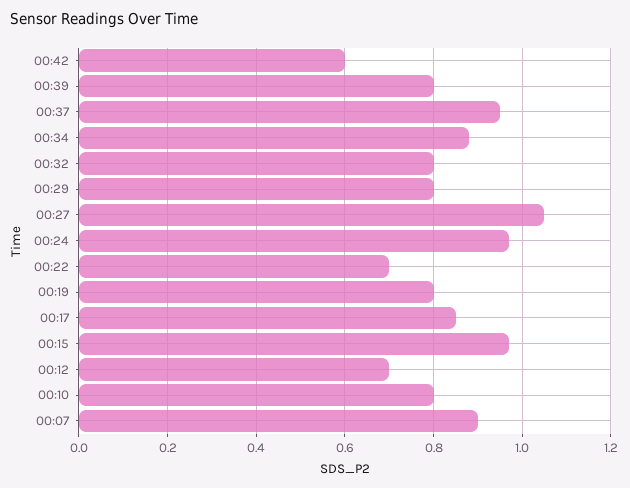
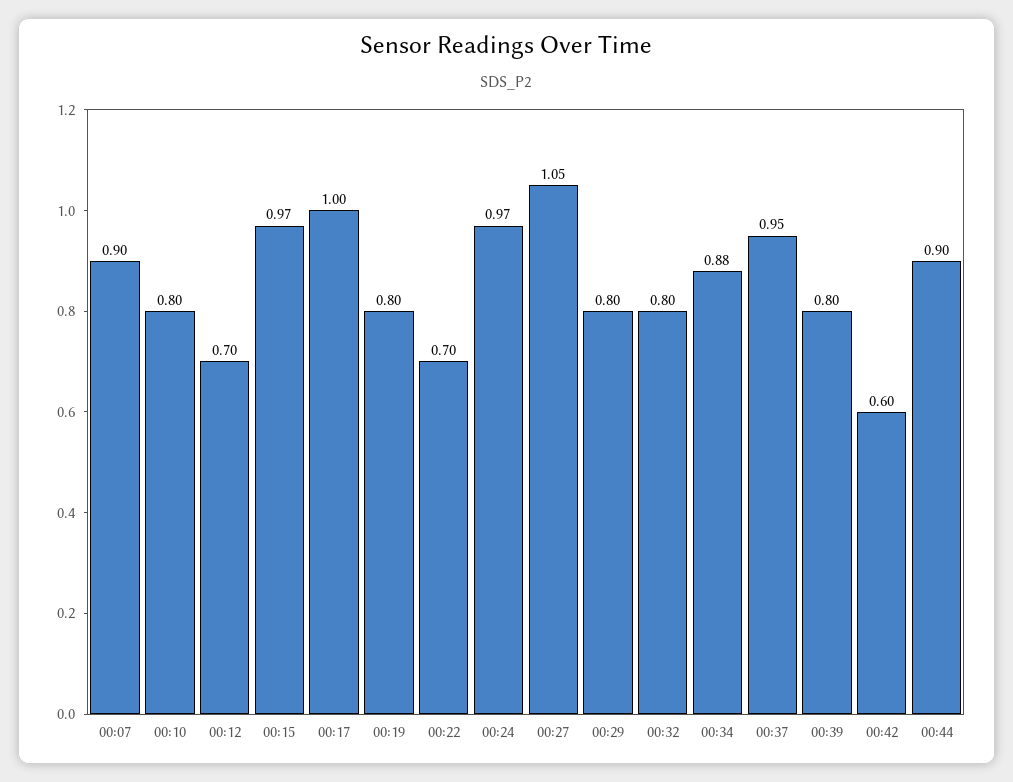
00:17: 0.85 -> 1
00:44: none -> 0.9

